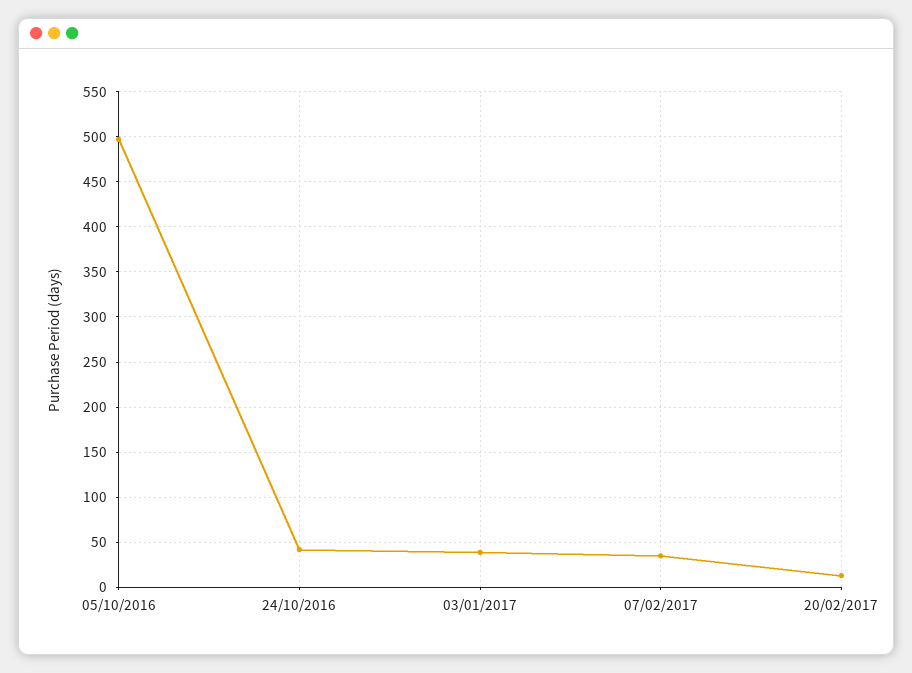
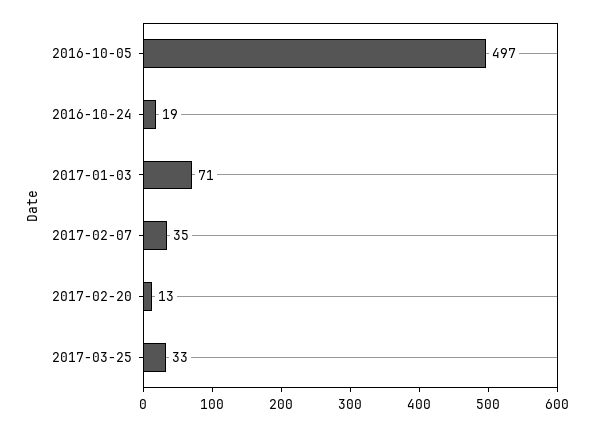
24/10/2016: 40 -> 19
03/01/2017: 40 -> 71
2017-03-25: none -> 33

